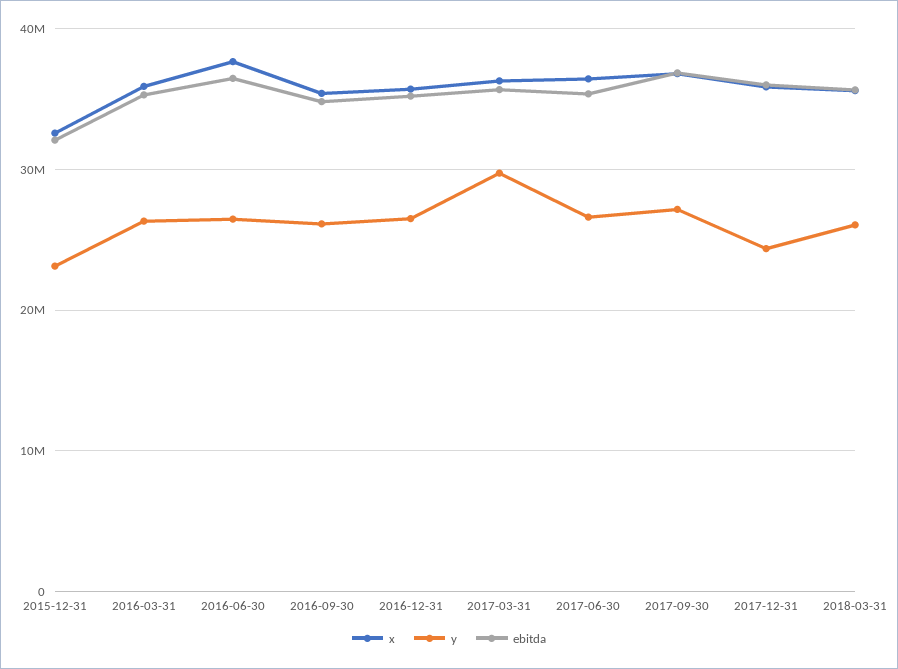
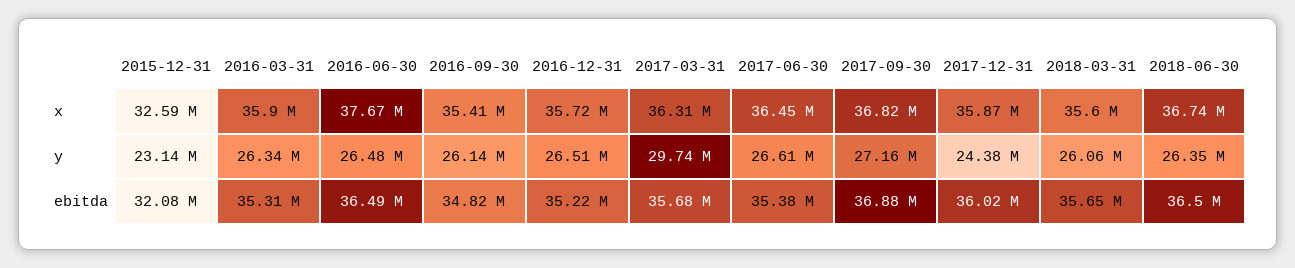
x, 2018-06-30: none -> 36740000
y, 2018-06-30: none -> 26350000
ebitda, 2018-06-30: none -> 36500000

